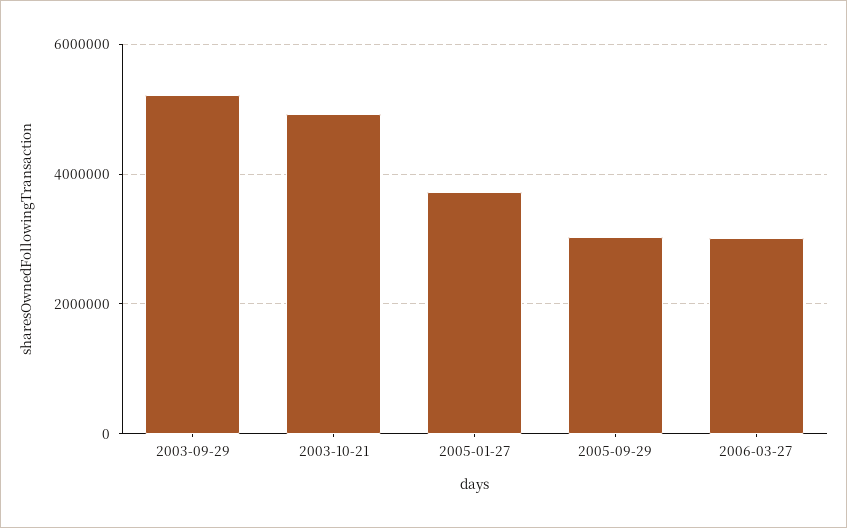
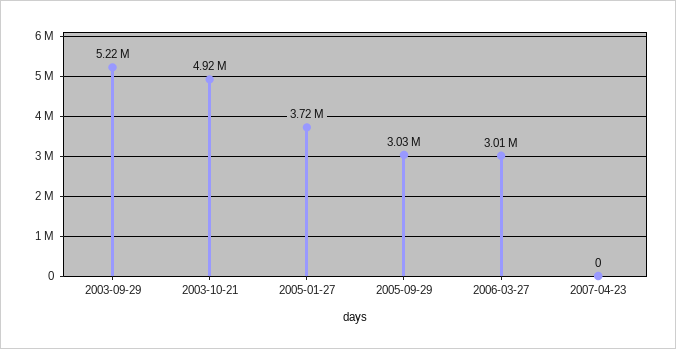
2007-04-23: none -> 0

